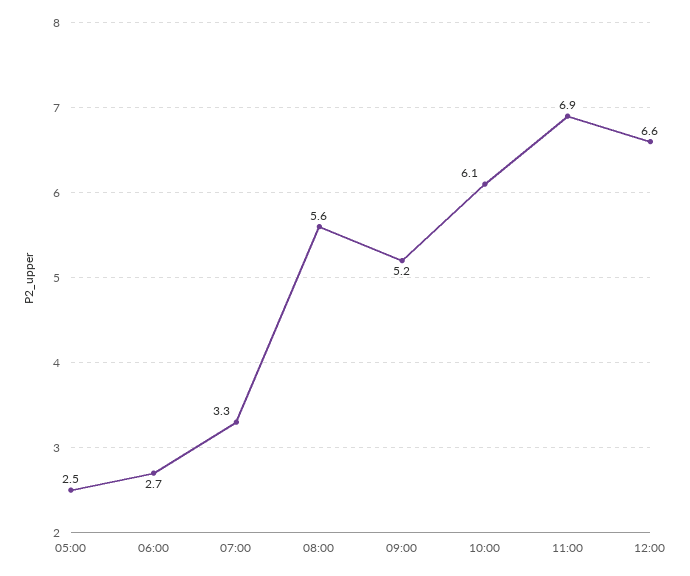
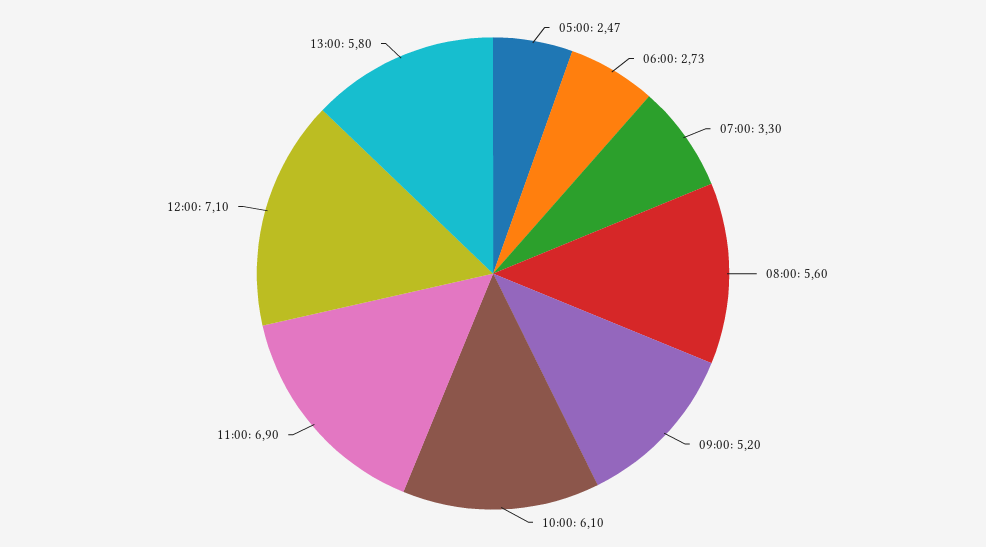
12:00: 6.6 -> 7.1
13:00: none -> 5.8

